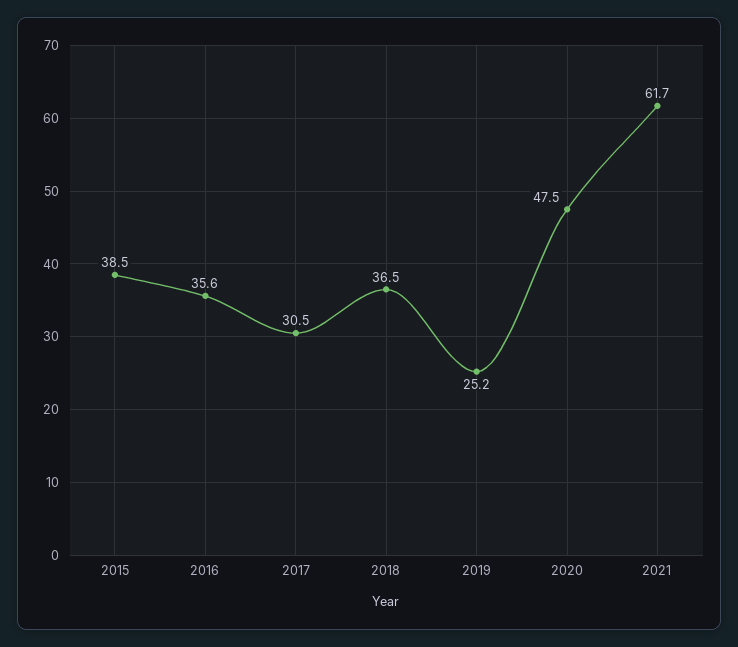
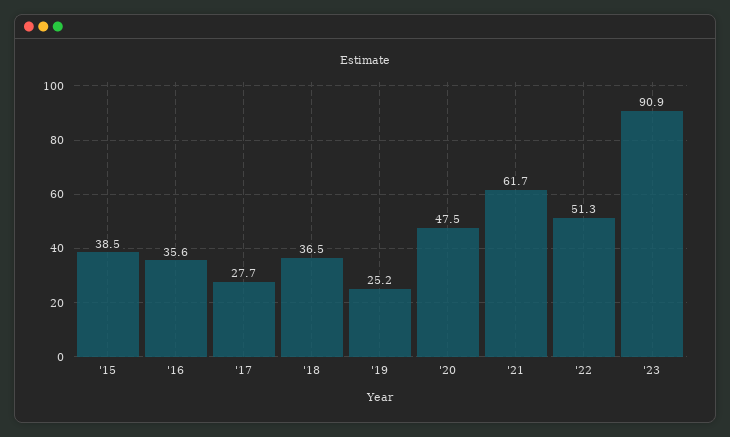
2017: 30.5 -> 27.7
'22: none -> 51.3
'23: none -> 90.9

